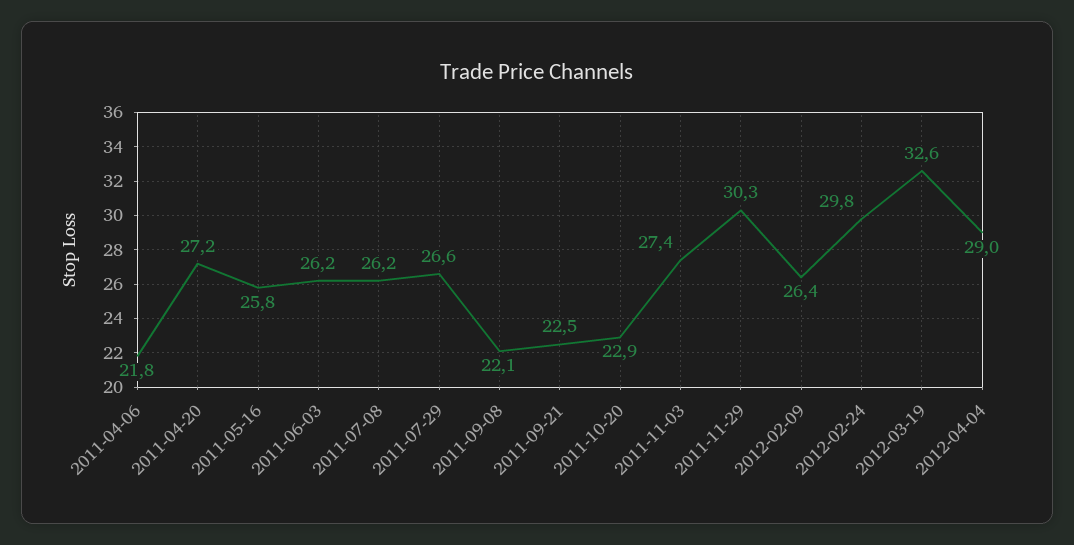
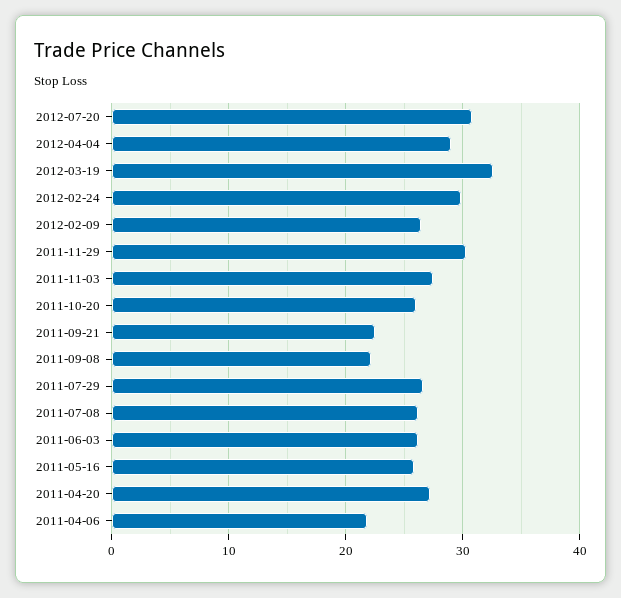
2011-10-20: 22.9 -> 26
2012-07-20: none -> 31

